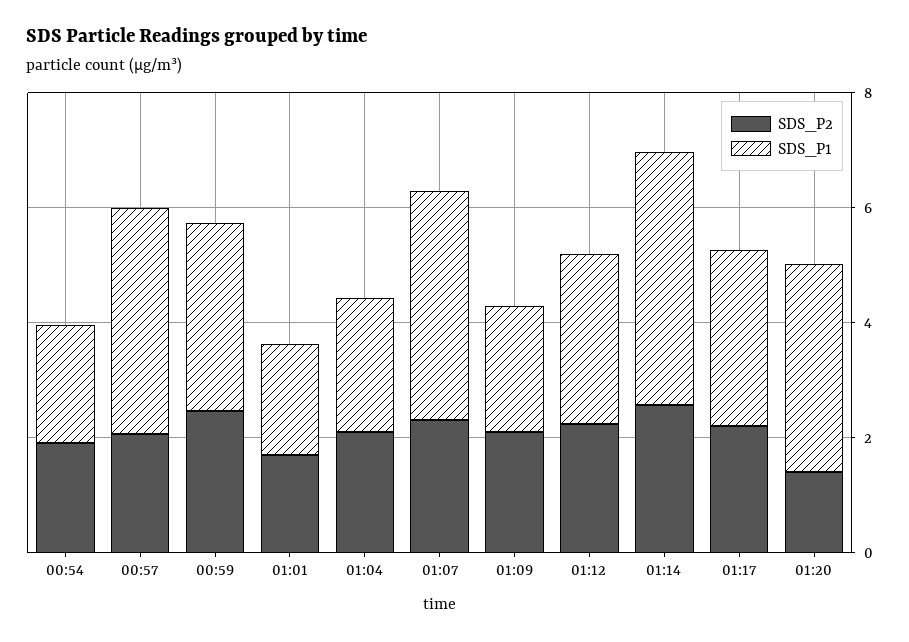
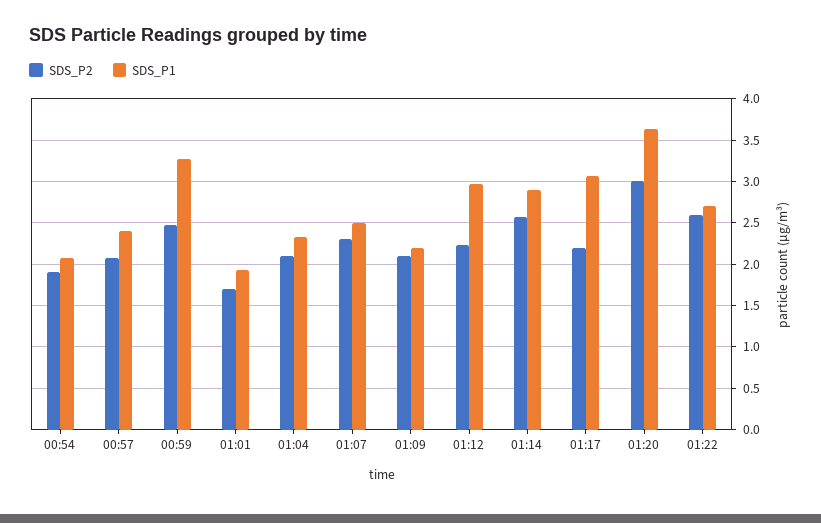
SDS_P1, 00:57: 4 -> 2.4
SDS_P1, 01:07: 4 -> 2.5
SDS_P1, 01:14: 4.5 -> 2.9
SDS_P2, 01:20: 1.5 -> 3
SDS_P2, 01:22: none -> 2.6
SDS_P1, 01:22: none -> 2.7

